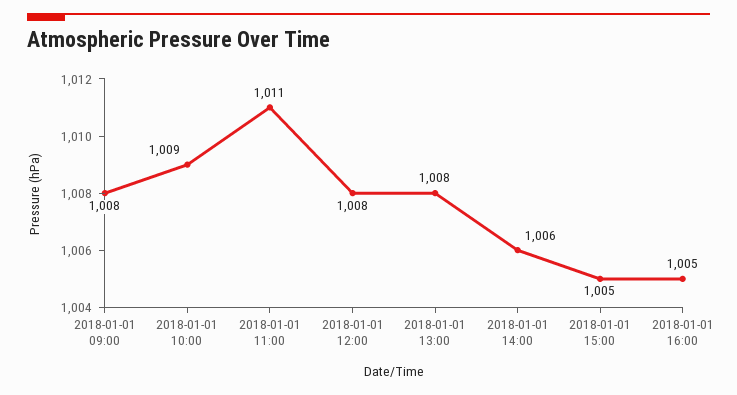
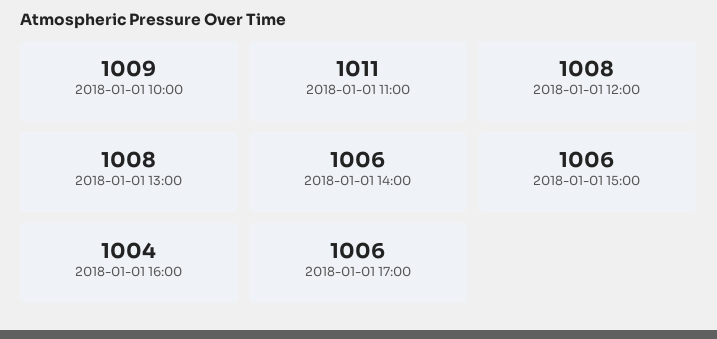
2018-01-01 09:00: 1008 -> none
2018-01-01 15:00: 1005 -> 1006
2018-01-01 16:00: 1005 -> 1004
2018-01-01 17:00: none -> 1006

